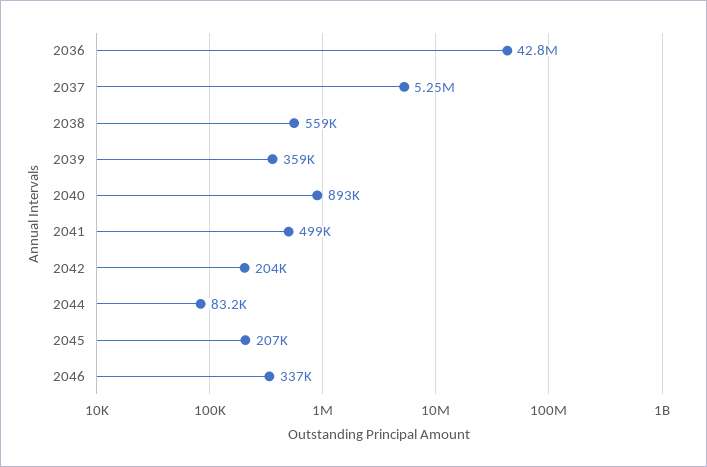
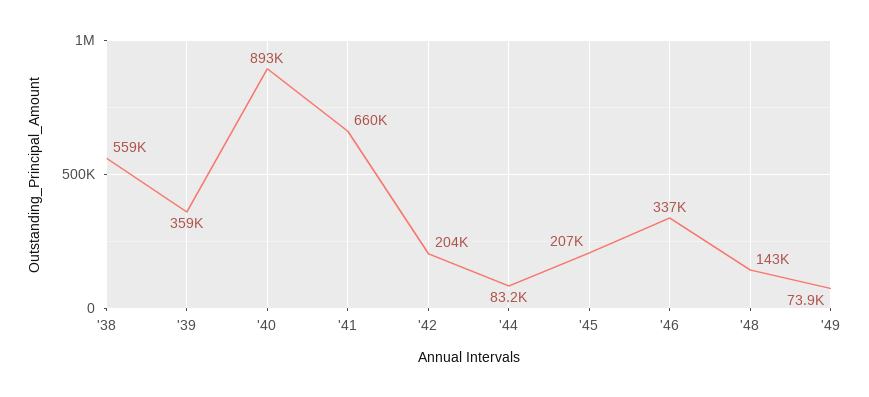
2036: 42800000 -> none
2037: 5250000 -> none
2041: 499000 -> 660000
'48: none -> 143000
'49: none -> 73900

